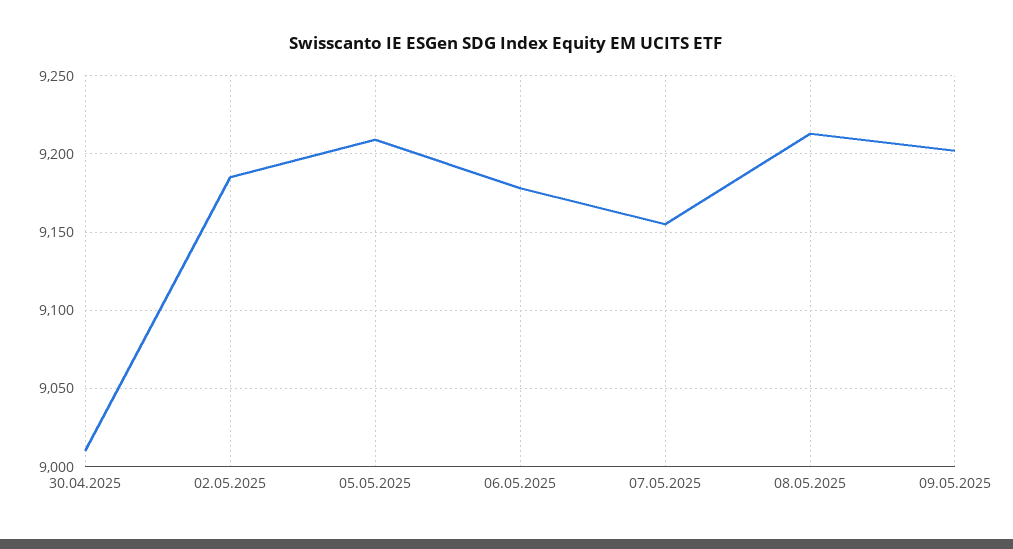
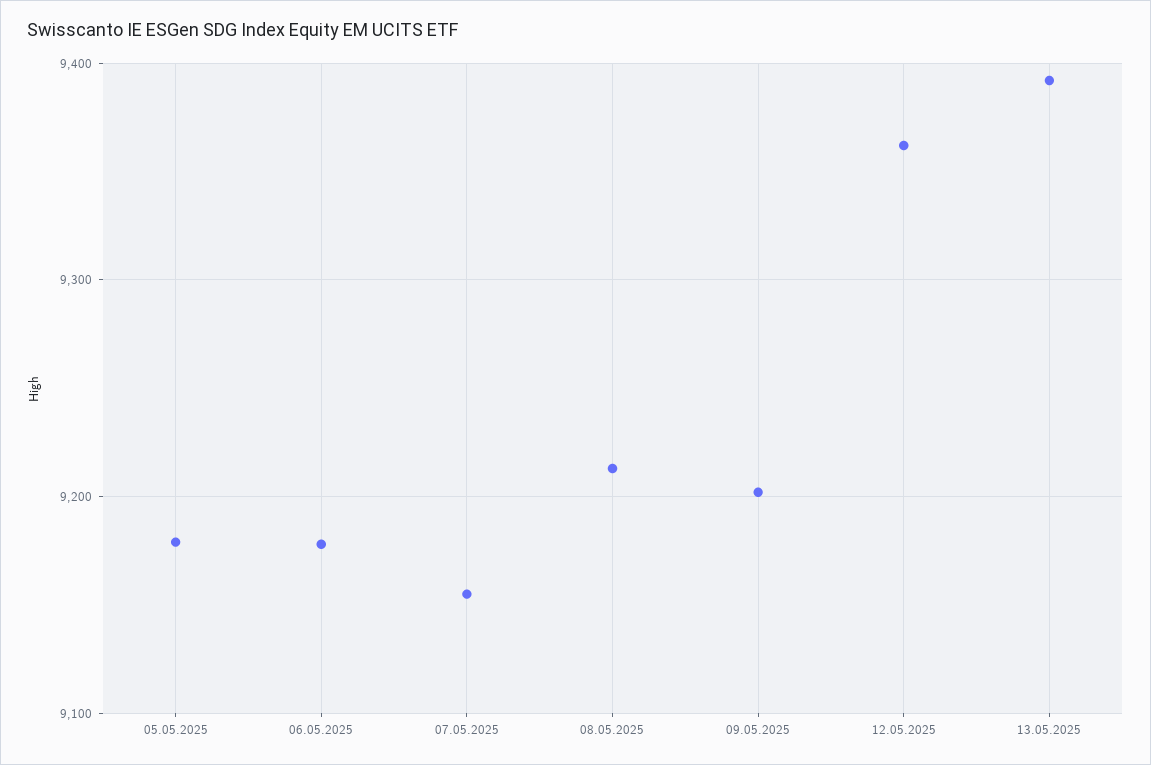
30.04.2025: 9010 -> none
02.05.2025: 9185 -> none
05.05.2025: 9210 -> 9180
12.05.2025: none -> 9360
13.05.2025: none -> 9390

